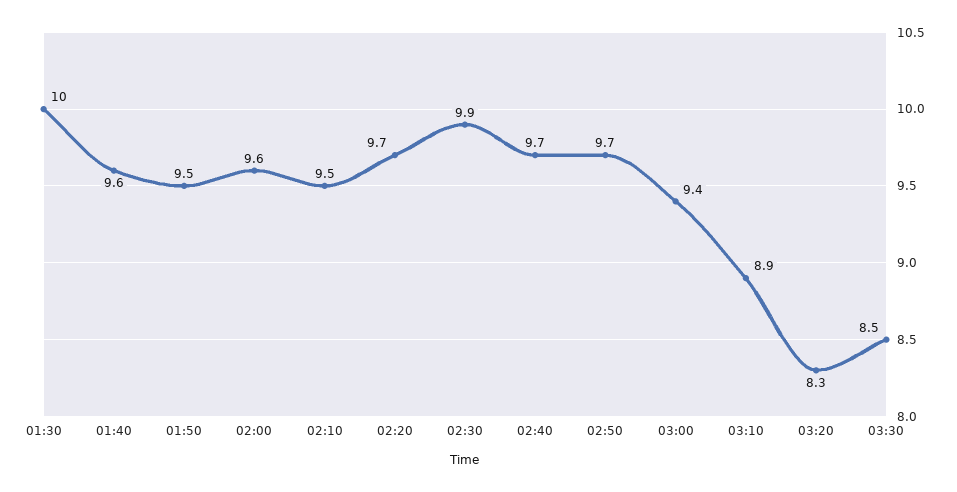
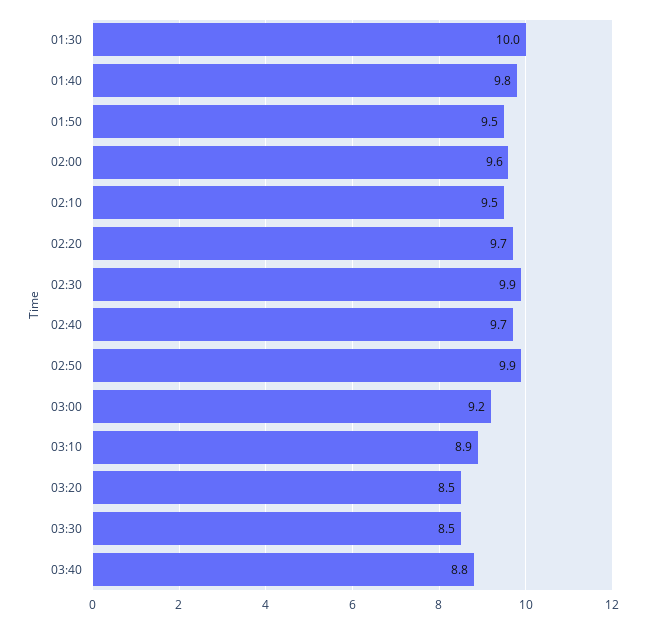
01:40: 9.6 -> 9.8
02:50: 9.7 -> 9.9
03:00: 9.4 -> 9.2
03:20: 8.3 -> 8.5
03:40: none -> 8.8

